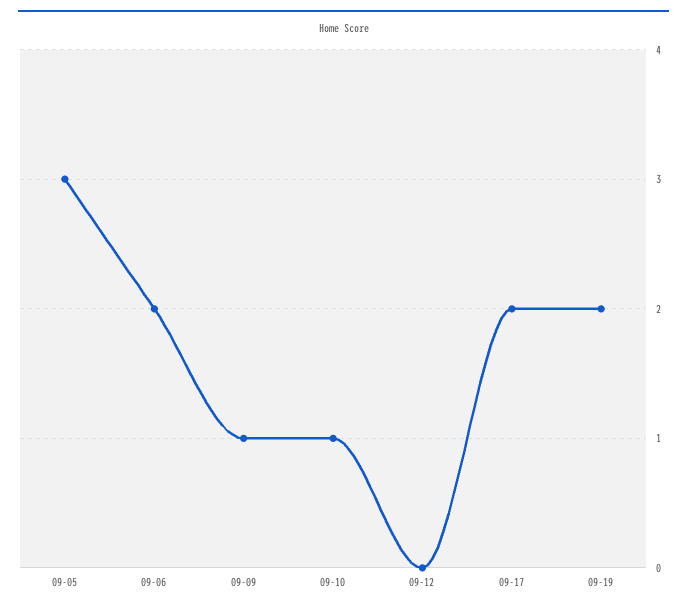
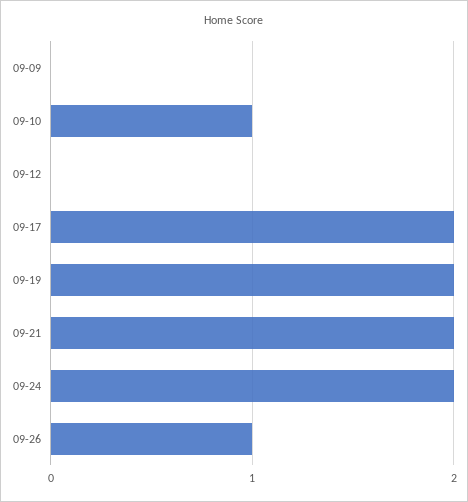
09-05: 3 -> none
09-06: 2 -> none
09-09: 1 -> 0
09-21: none -> 2
09-24: none -> 2
09-26: none -> 1

